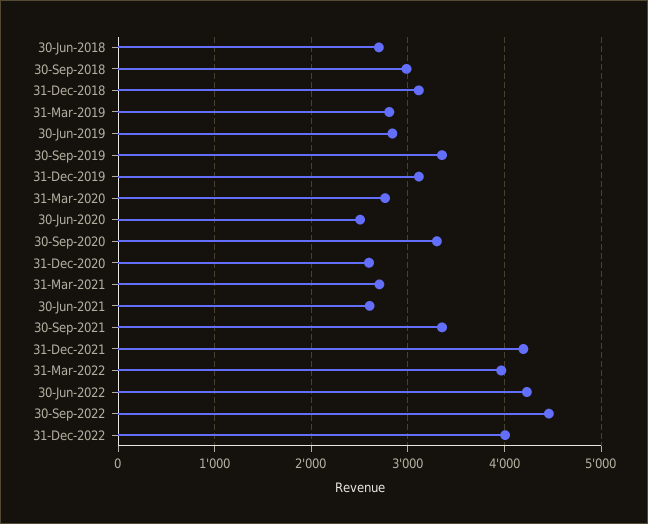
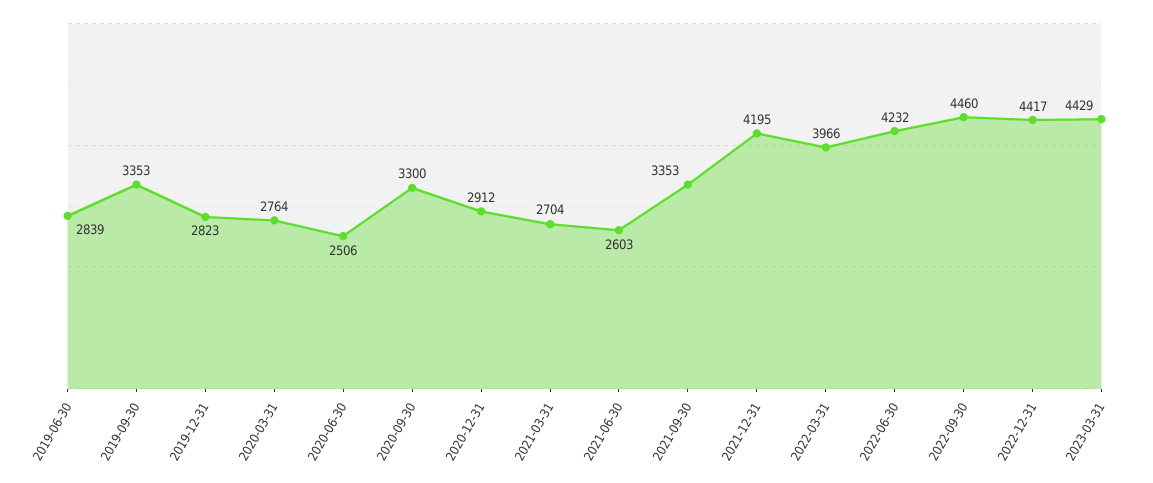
30-Jun-2018: 2700 -> none
30-Sep-2018: 3000 -> none
31-Dec-2018: 3100 -> none
31-Mar-2019: 2800 -> none
31-Dec-2019: 3100 -> 2823
31-Dec-2020: 2600 -> 2912
31-Dec-2022: 4000 -> 4417
2023-03-31: none -> 4429

